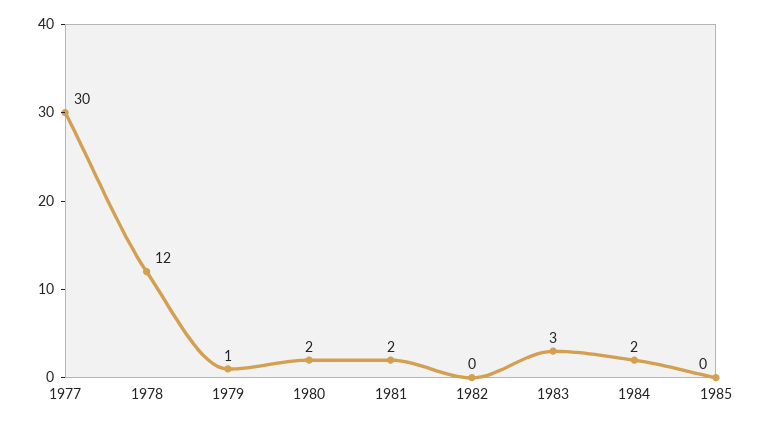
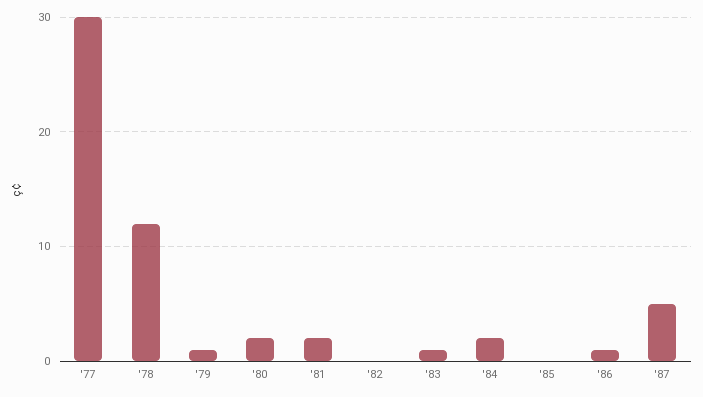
1983: 3 -> 1
'86: none -> 1
'87: none -> 5

